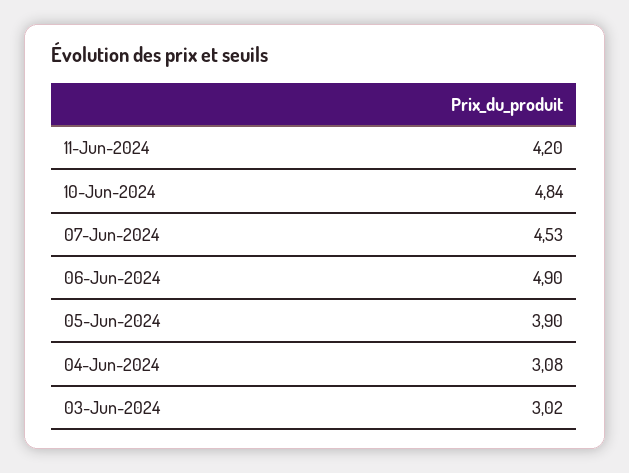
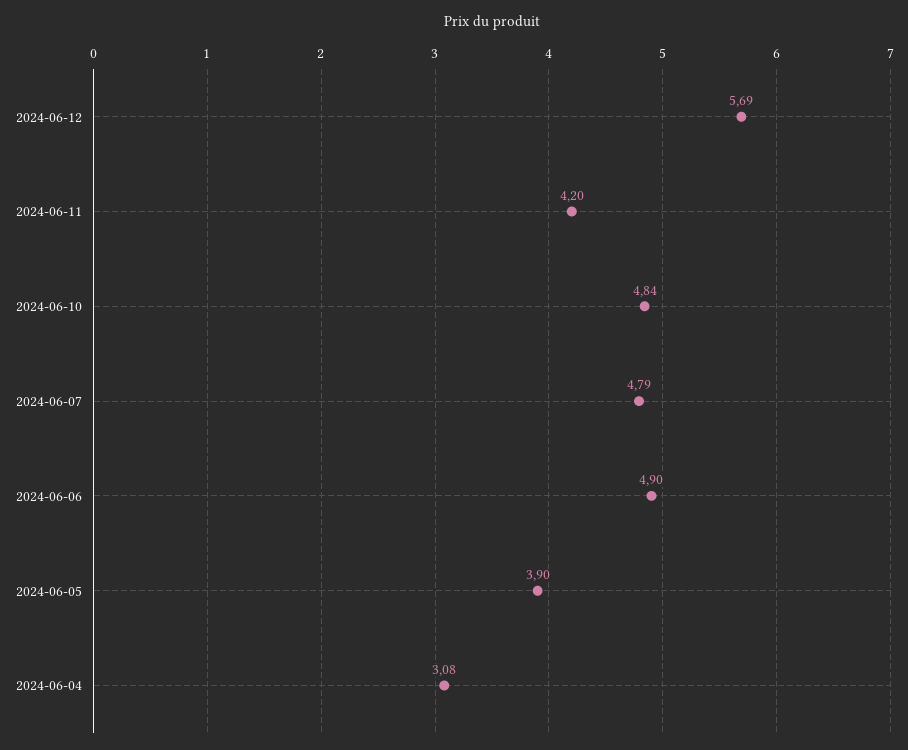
07-Jun-2024: 4.53 -> 4.79
03-Jun-2024: 3.02 -> none
2024-06-12: none -> 5.69

